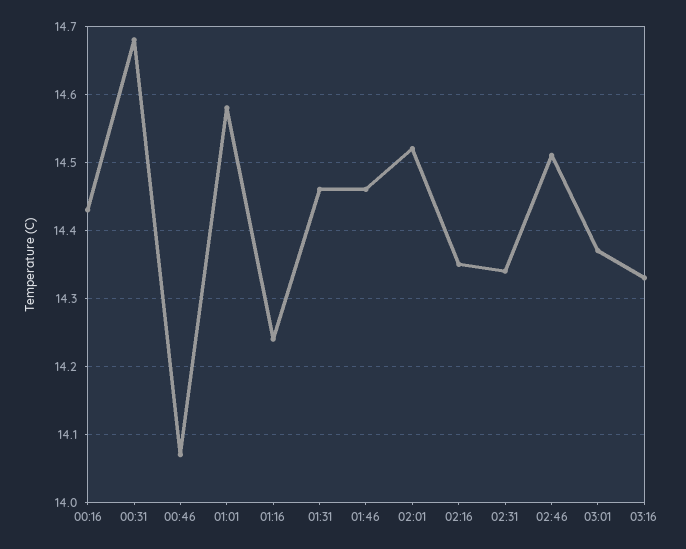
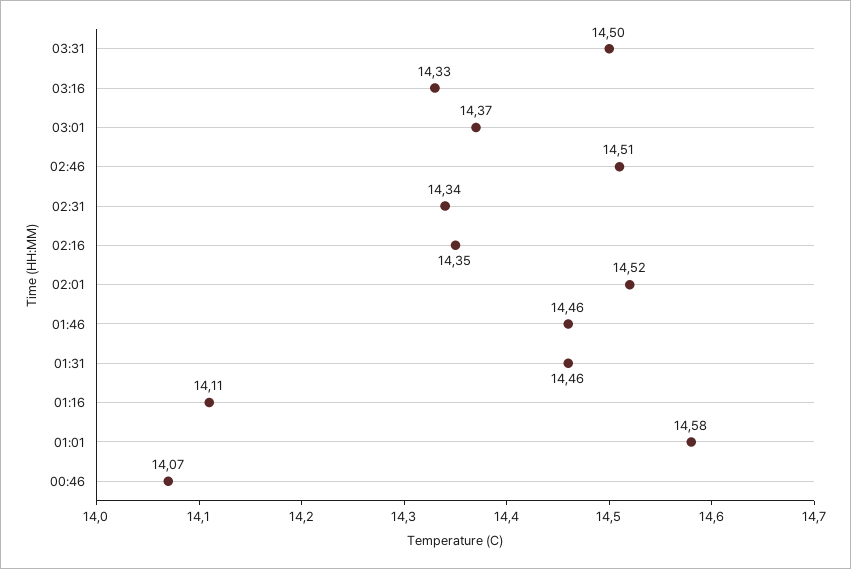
00:16: 14.43 -> none
00:31: 14.68 -> none
01:16: 14.24 -> 14.11
03:31: none -> 14.5

